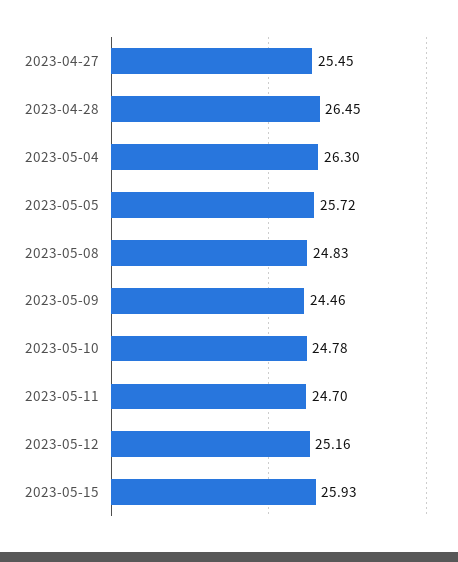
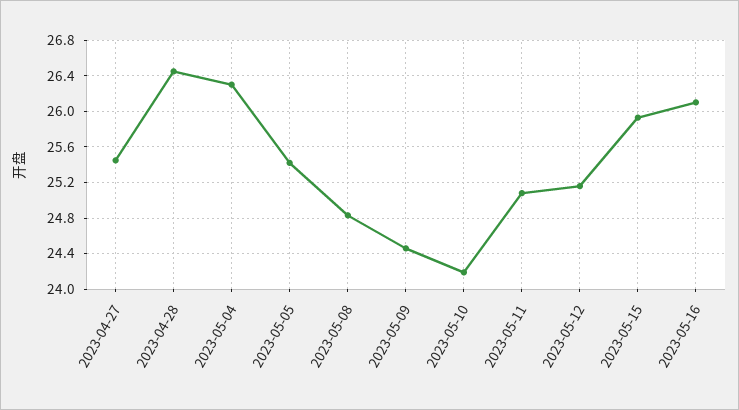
2023-05-05: 25.72 -> 25.4
2023-05-10: 24.78 -> 24.2
2023-05-11: 24.7 -> 25.1
2023-05-16: none -> 26.1

